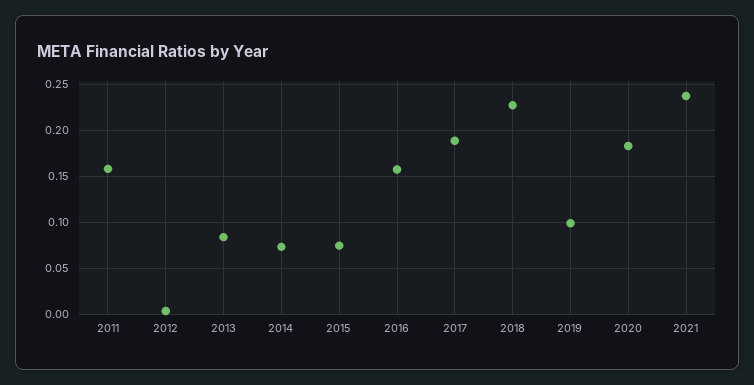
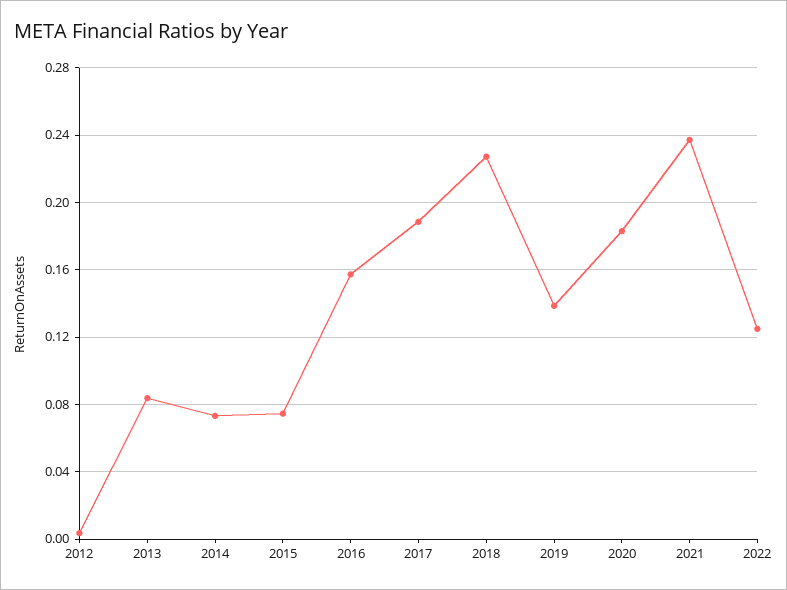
2011: 0.16 -> none
2019: 0.1 -> 0.14
2022: none -> 0.125

